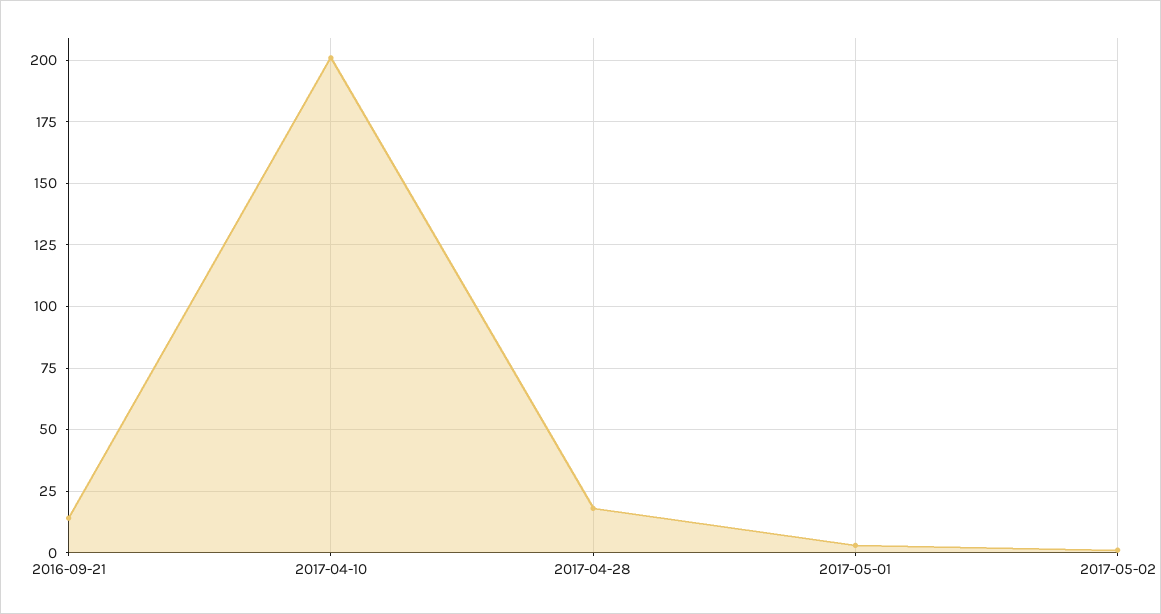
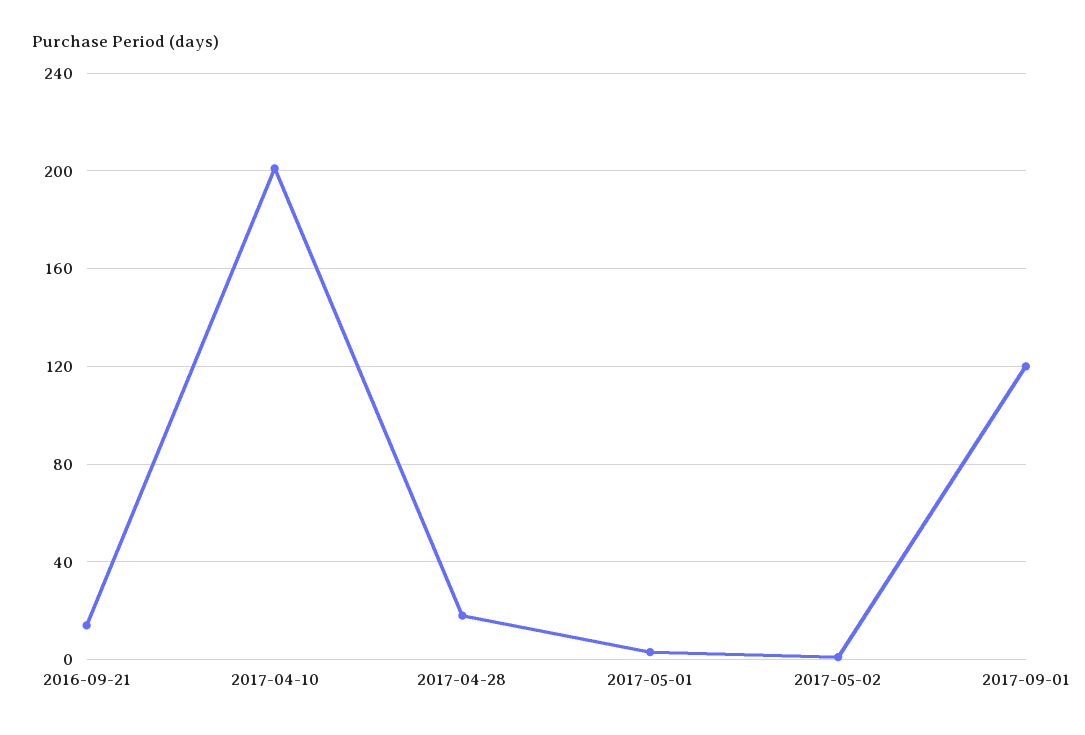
2017-09-01: none -> 120

